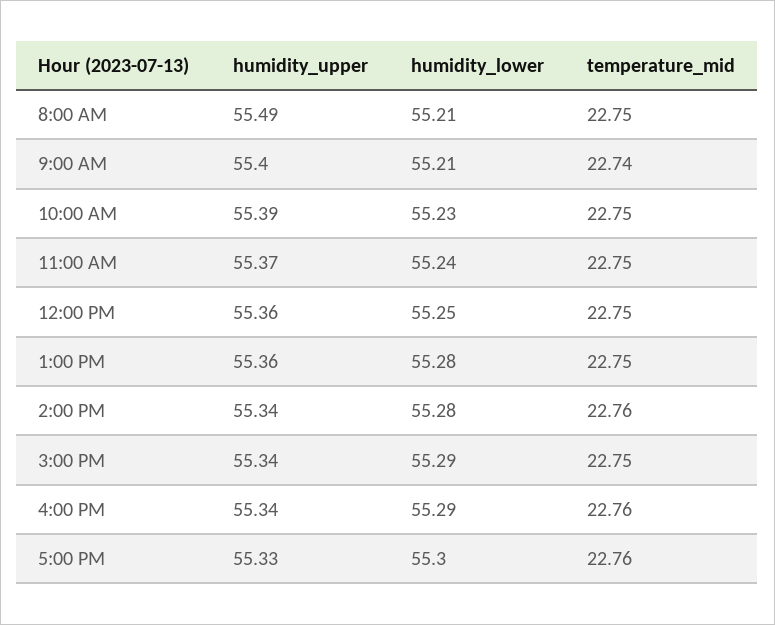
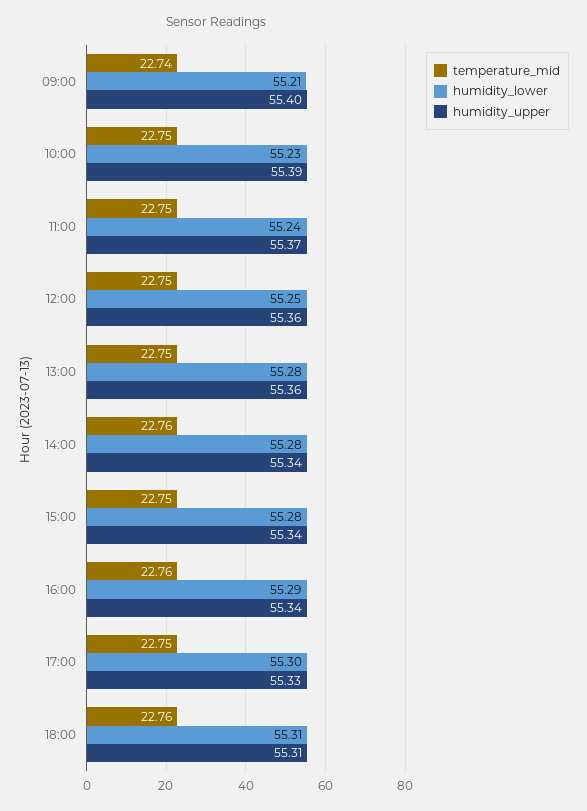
humidity_upper, 8:00 AM: 55.49 -> none
humidity_lower, 8:00 AM: 55.21 -> none
temperature_mid, 8:00 AM: 22.75 -> none
humidity_lower, 3:00 PM: 55.29 -> 55.28
temperature_mid, 5:00 PM: 22.76 -> 22.75
temperature_mid, 18:00: none -> 22.76
humidity_lower, 18:00: none -> 55.31
humidity_upper, 18:00: none -> 55.31

